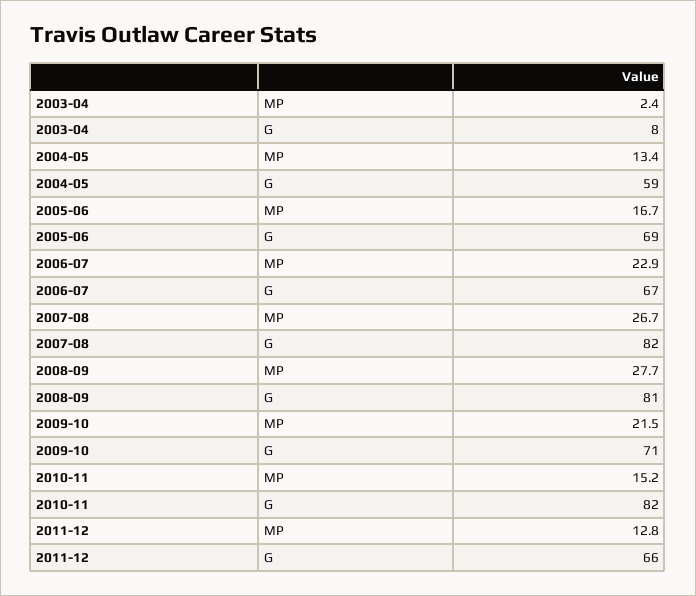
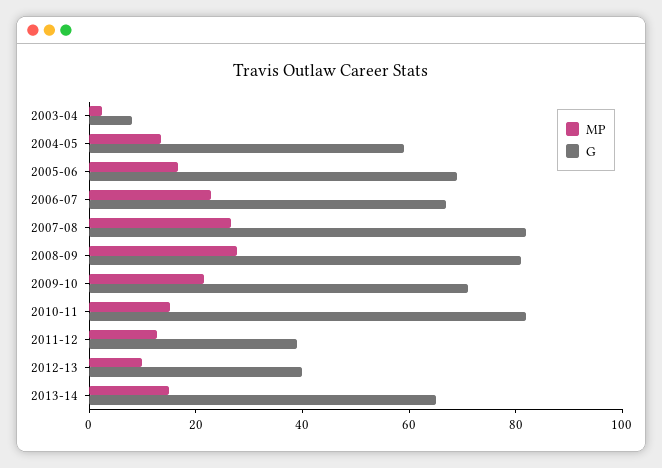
G, 2011-12: 66 -> 40
MP, 2012-13: none -> 10
G, 2012-13: none -> 40
MP, 2013-14: none -> 15
G, 2013-14: none -> 65

